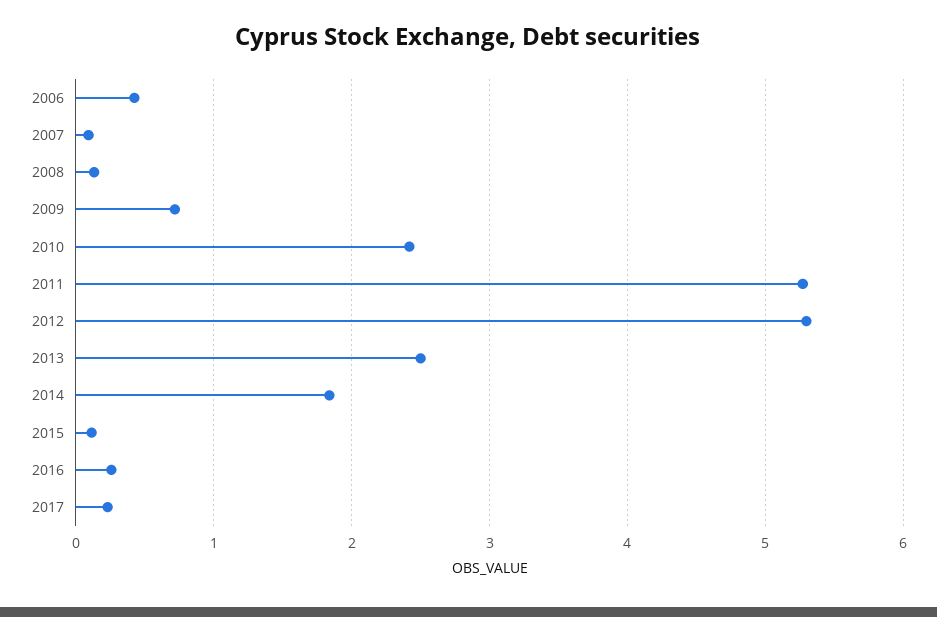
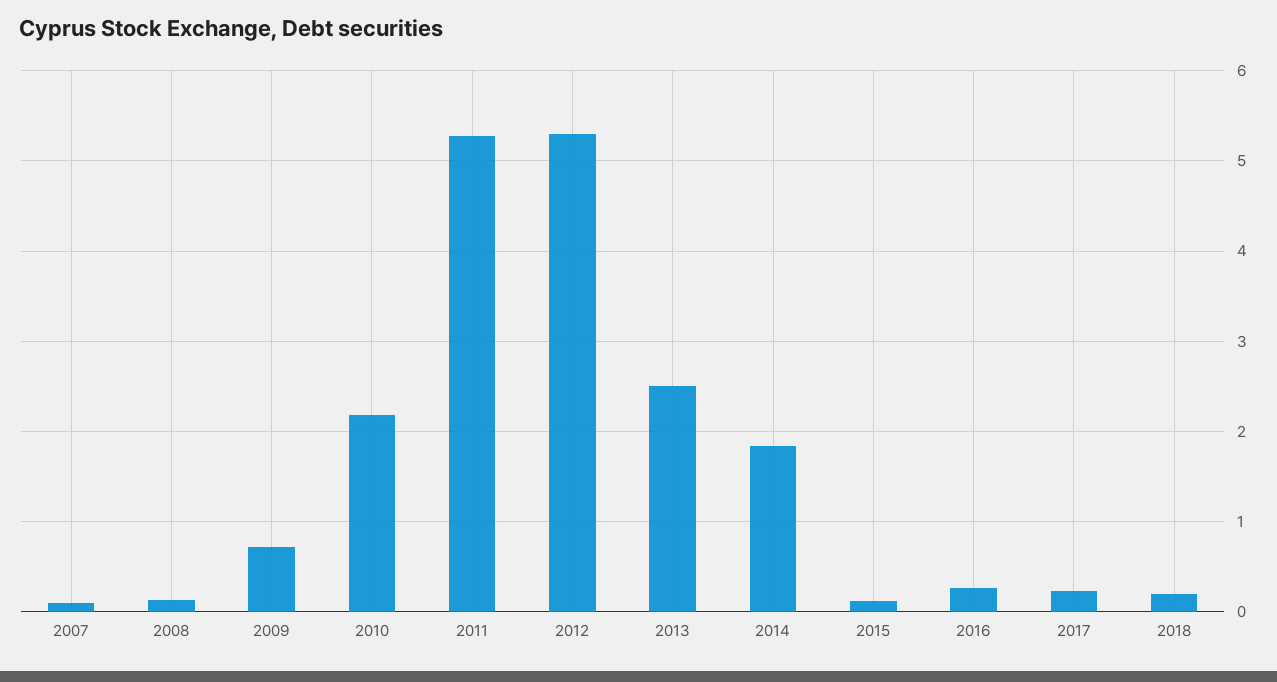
2006: 0.4 -> none
2010: 2.4 -> 2.2
2018: none -> 0.2

